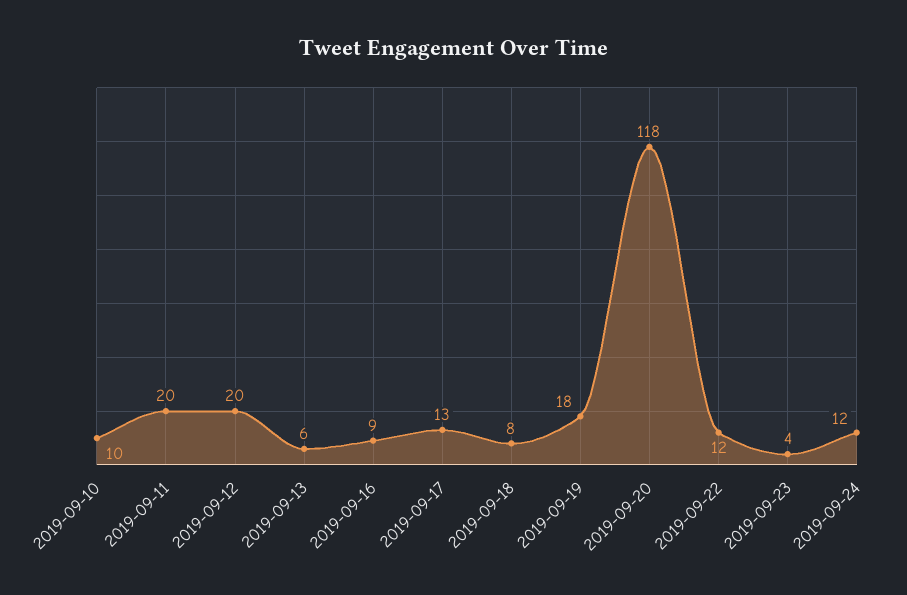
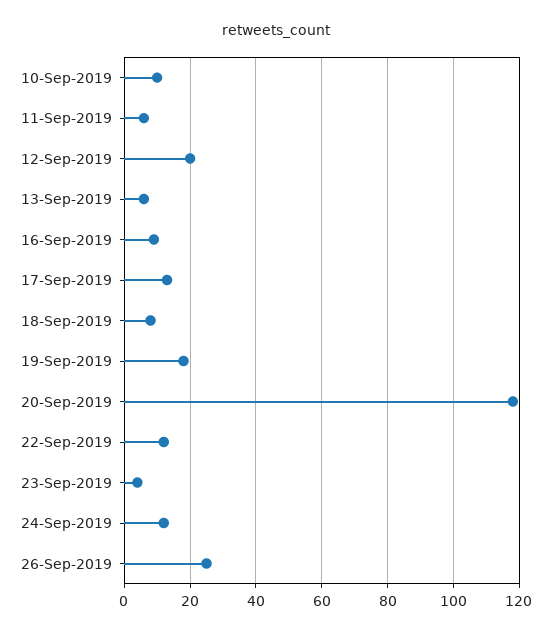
2019-09-11: 20 -> 5
26-Sep-2019: none -> 25

